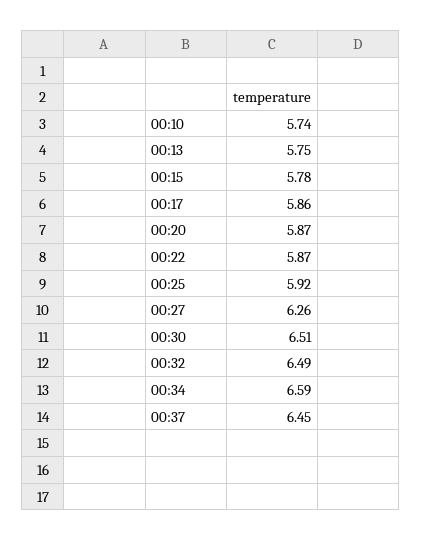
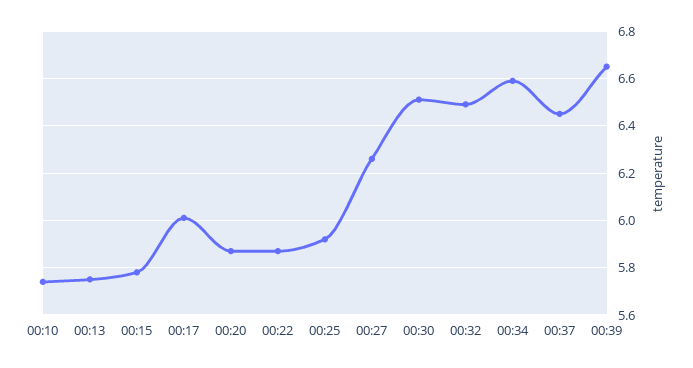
00:17: 5.86 -> 6
00:39: none -> 6.65

